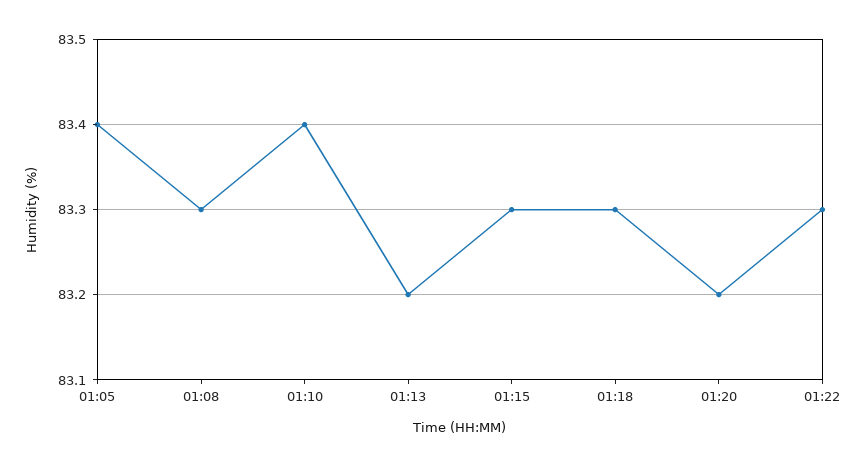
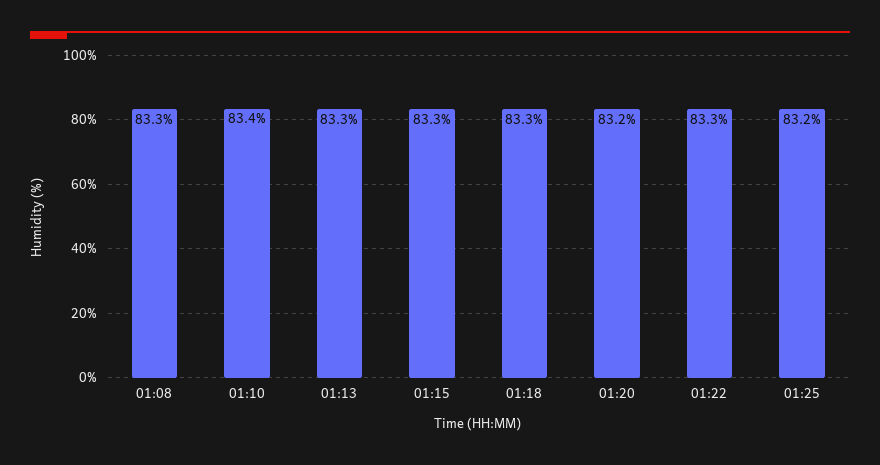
01:05: 83.4 -> none
01:13: 83.2 -> 83.3
01:25: none -> 83.2

